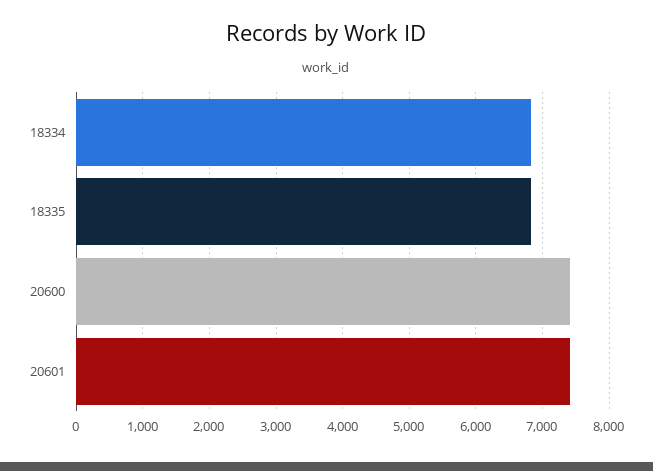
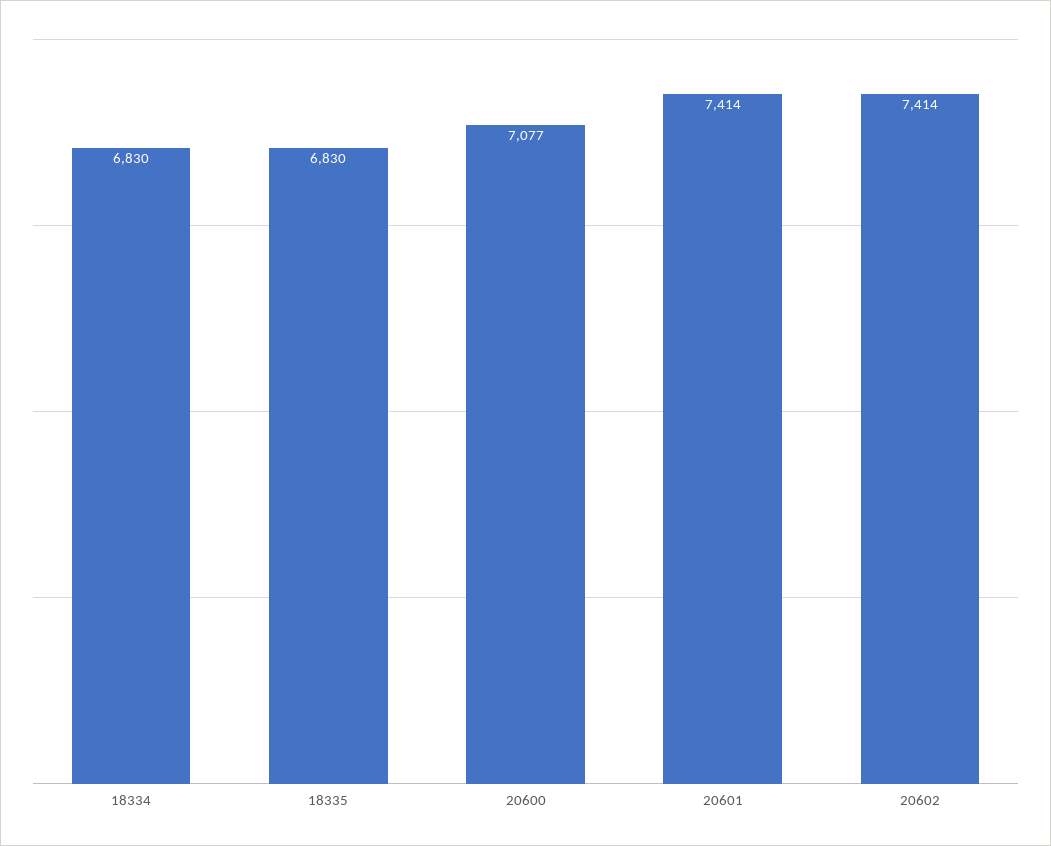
20600: 7400 -> 7077
20602: none -> 7414

